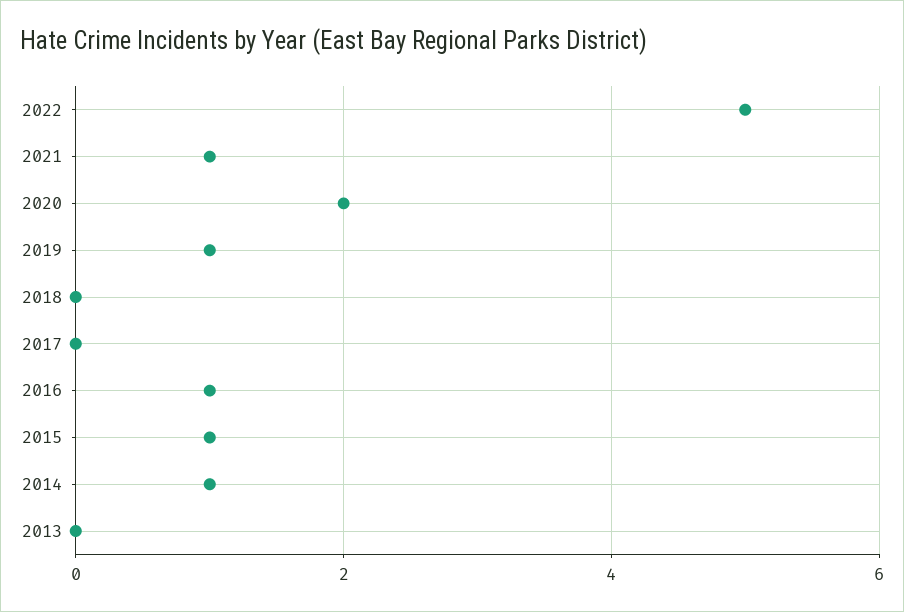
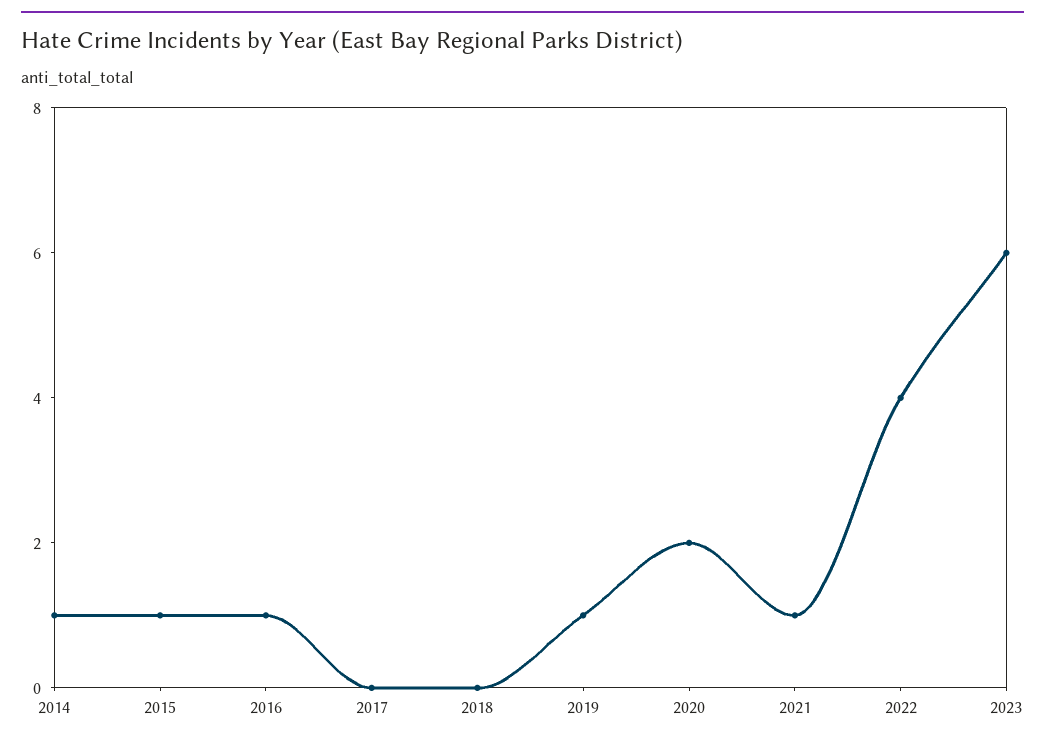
2022: 5 -> 4
2013: 0 -> none
2023: none -> 6

